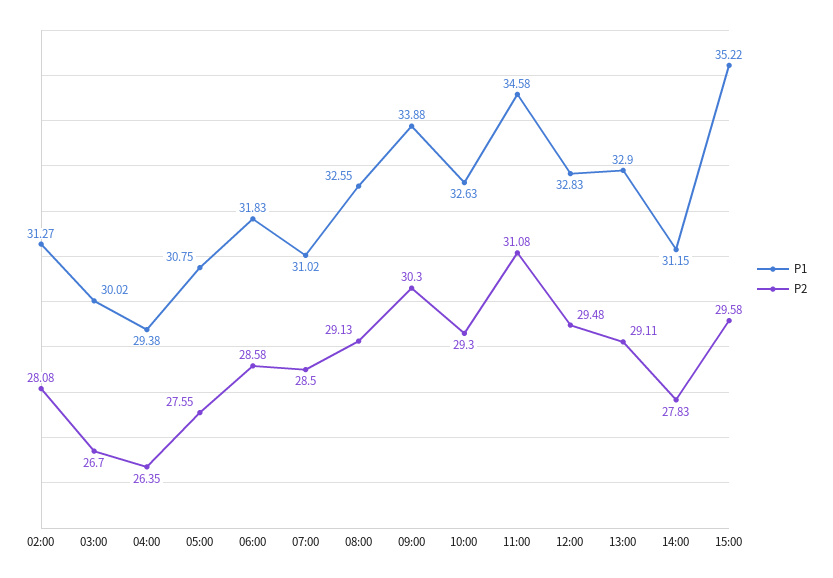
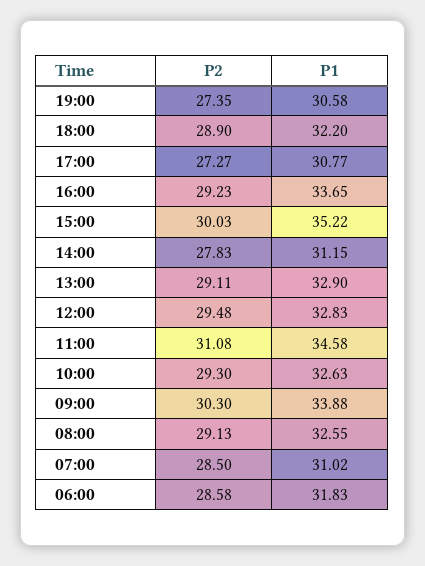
P1, 02:00: 31.27 -> none
P2, 02:00: 28.08 -> none
P1, 03:00: 30.02 -> none
P2, 03:00: 26.7 -> none
P1, 04:00: 29.38 -> none
P2, 04:00: 26.35 -> none
P1, 05:00: 30.75 -> none
P2, 05:00: 27.55 -> none
P2, 15:00: 29.58 -> 30.03
P2, 19:00: none -> 27.35
P1, 19:00: none -> 30.58
P2, 18:00: none -> 28.9
P1, 18:00: none -> 32.2
P2, 17:00: none -> 27.27
P1, 17:00: none -> 30.77
P2, 16:00: none -> 29.23
P1, 16:00: none -> 33.65

